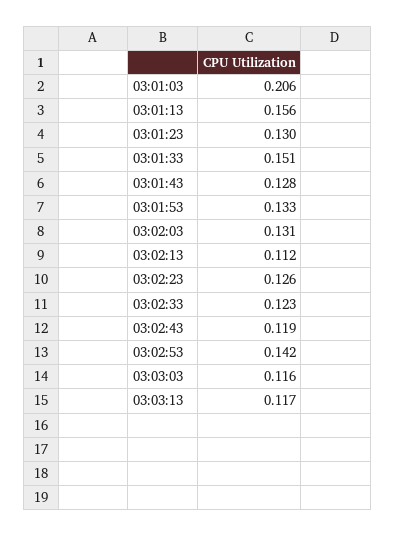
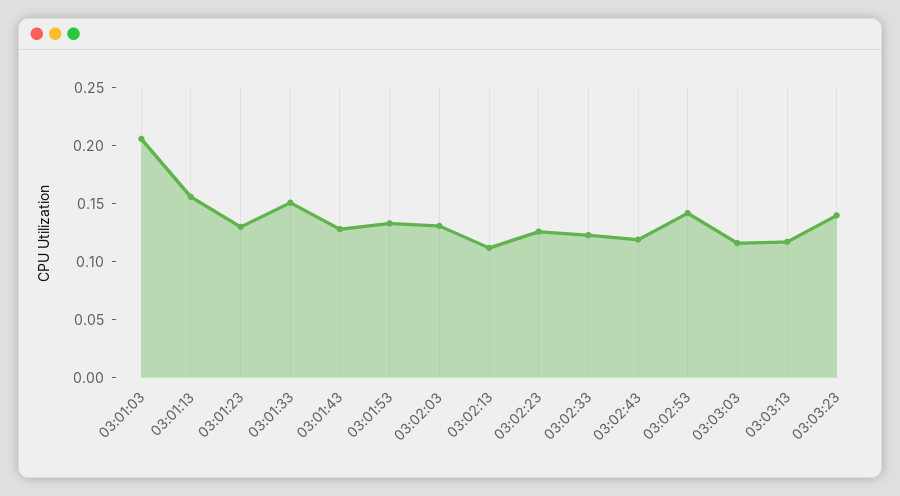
03:03:23: none -> 0.14

